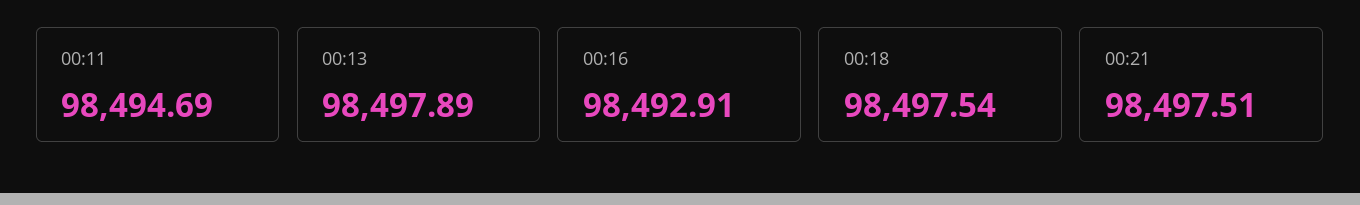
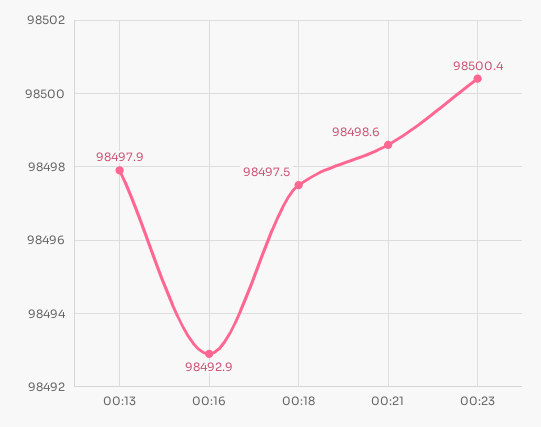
00:11: 98494.69 -> none
00:21: 98497.51 -> 98498.6
00:23: none -> 98500.4

